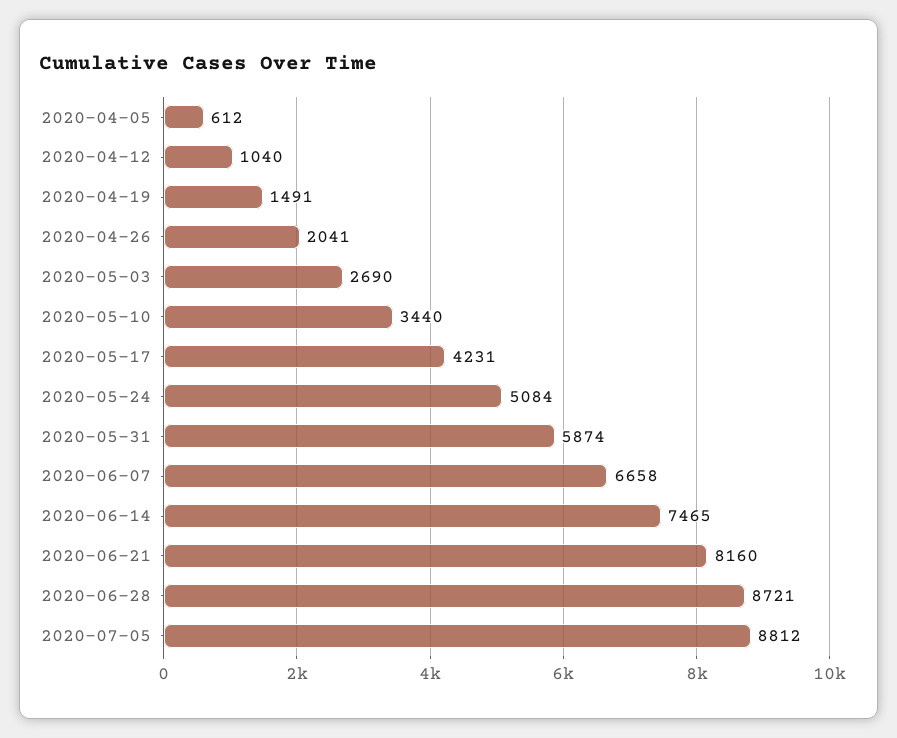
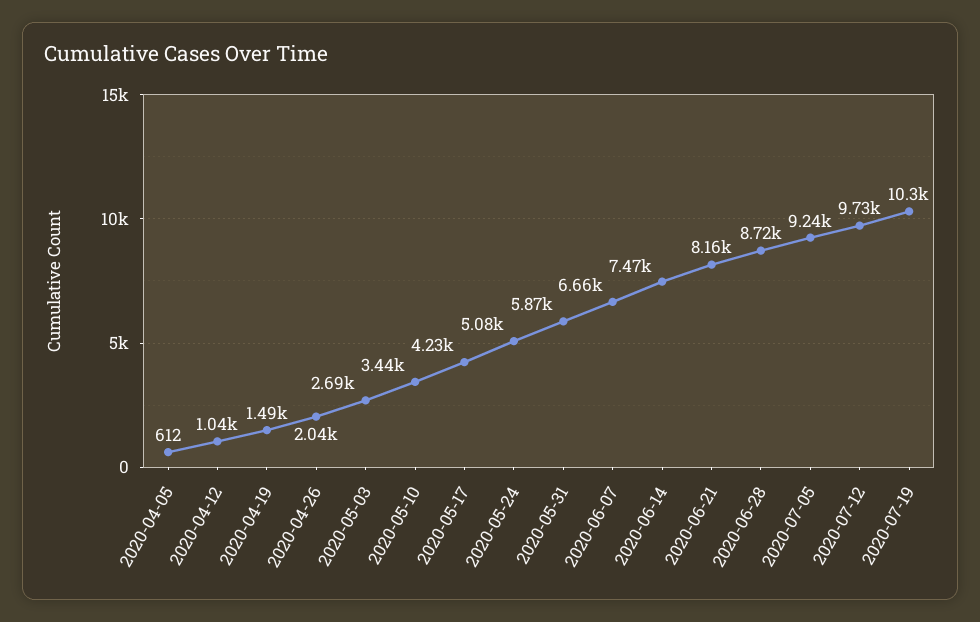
2020-07-05: 8812 -> 9240
2020-07-12: none -> 9730
2020-07-19: none -> 10300

